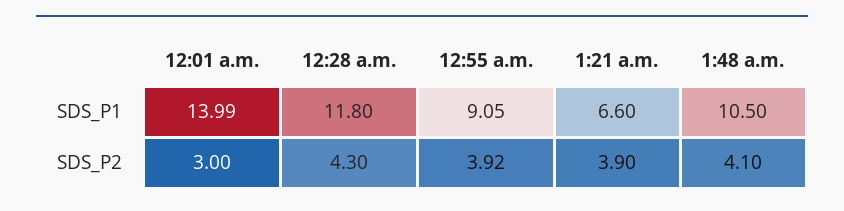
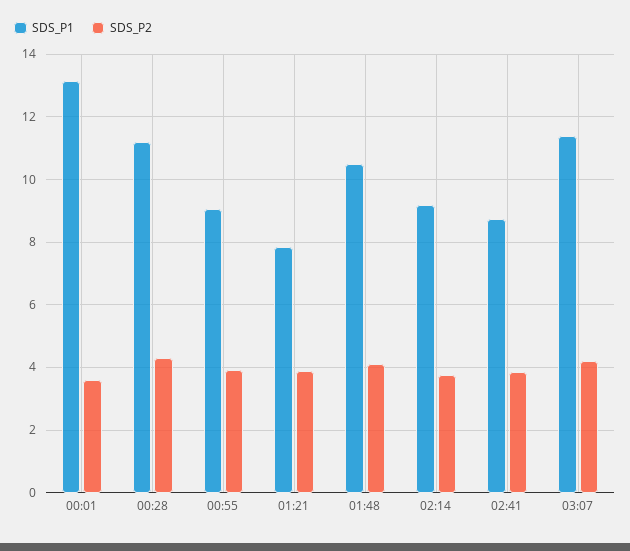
SDS_P1, 12:01 a.m.: 13.99 -> 13.2
SDS_P1, 12:28 a.m.: 11.8 -> 11.2
SDS_P1, 1:21 a.m.: 6.6 -> 7.8
SDS_P2, 12:01 a.m.: 3 -> 3.6
SDS_P1, 02:14: none -> 9.2
SDS_P2, 02:14: none -> 3.8
SDS_P1, 02:41: none -> 8.8
SDS_P2, 02:41: none -> 3.8
SDS_P1, 03:07: none -> 11.4
SDS_P2, 03:07: none -> 4.2

